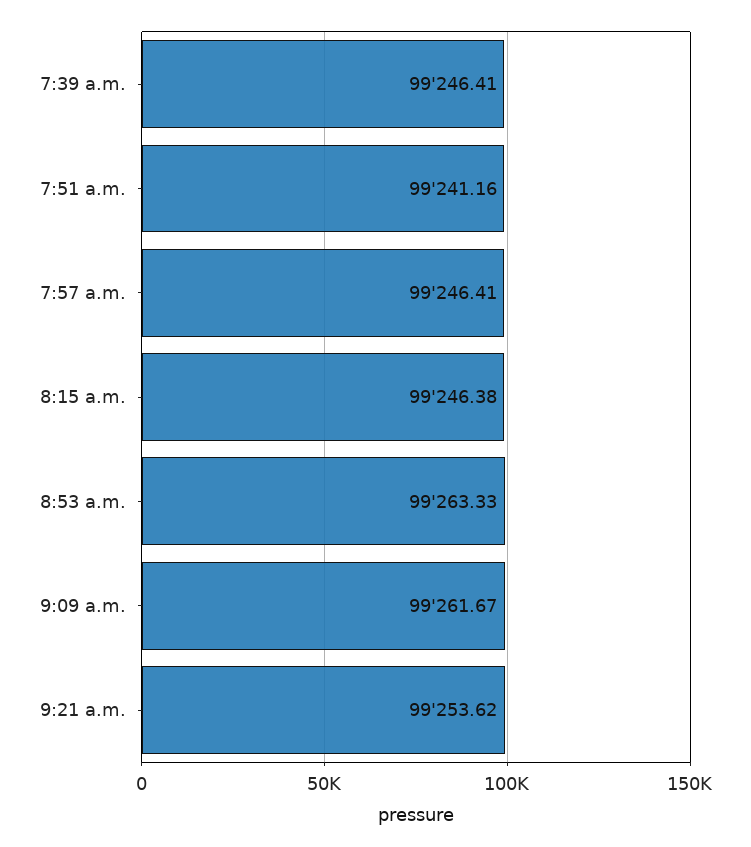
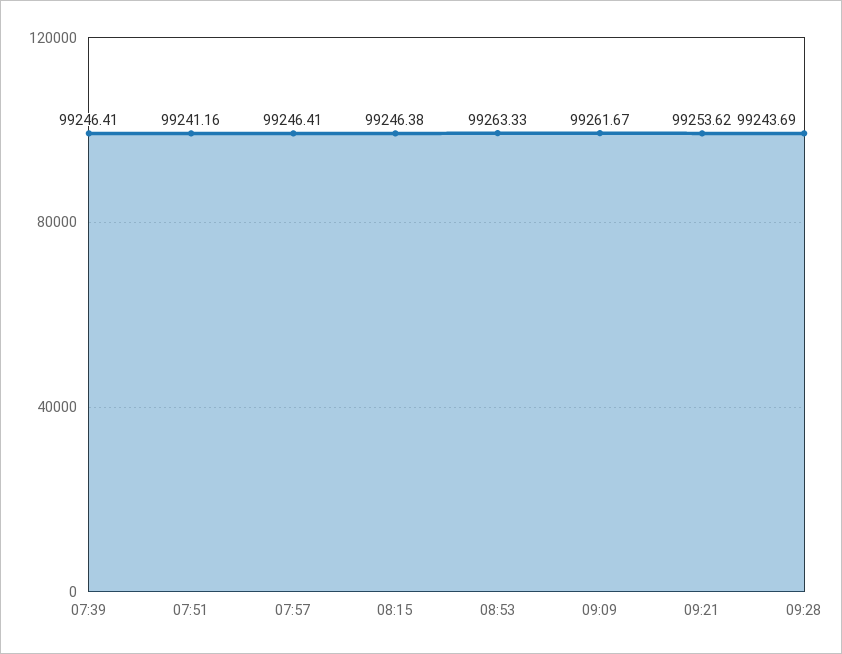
09:28: none -> 99243.69

